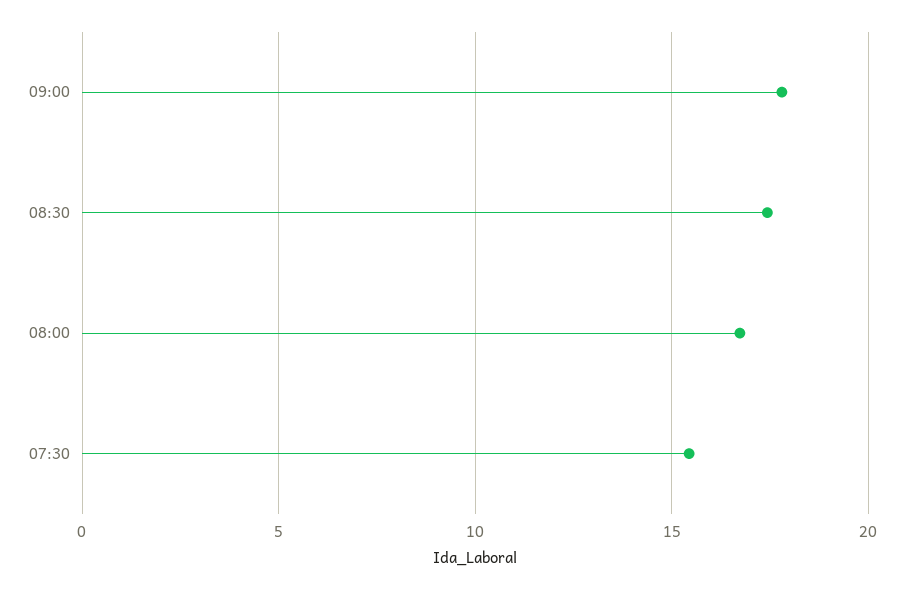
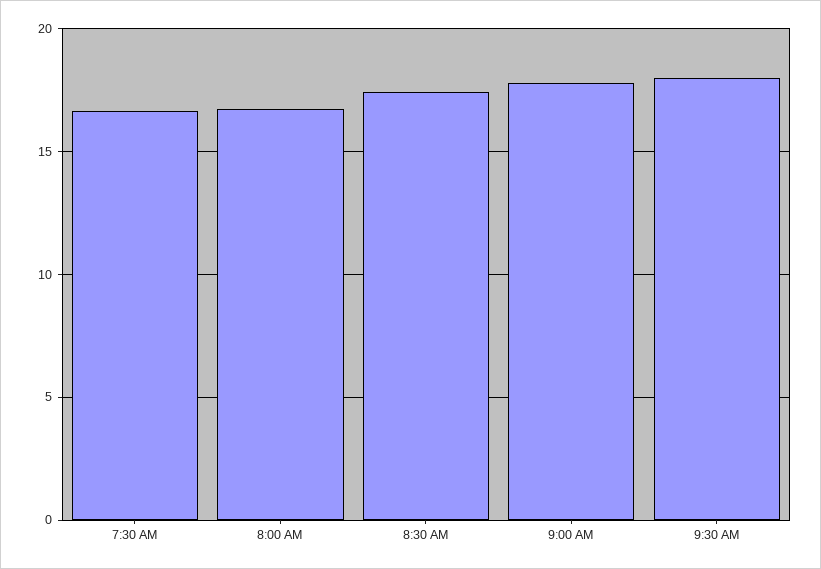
07:30: 15.5 -> 16.5
9:30 AM: none -> 18

